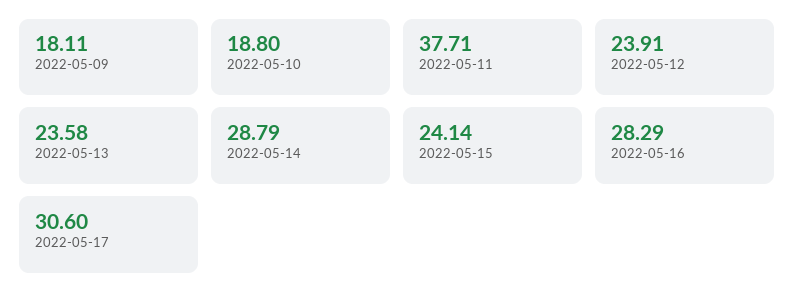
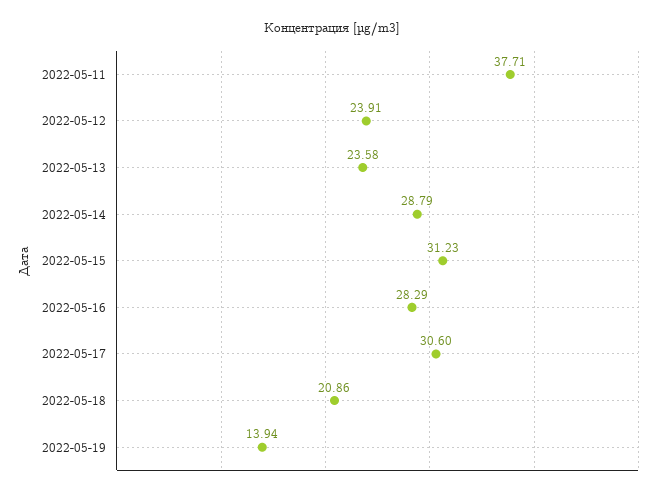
2022-05-09: 18.11 -> none
2022-05-10: 18.8 -> none
2022-05-15: 24.14 -> 31.23
2022-05-18: none -> 20.86
2022-05-19: none -> 13.94

